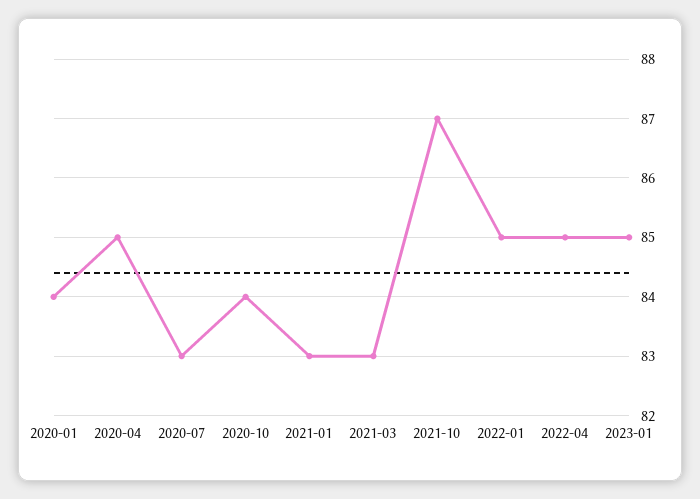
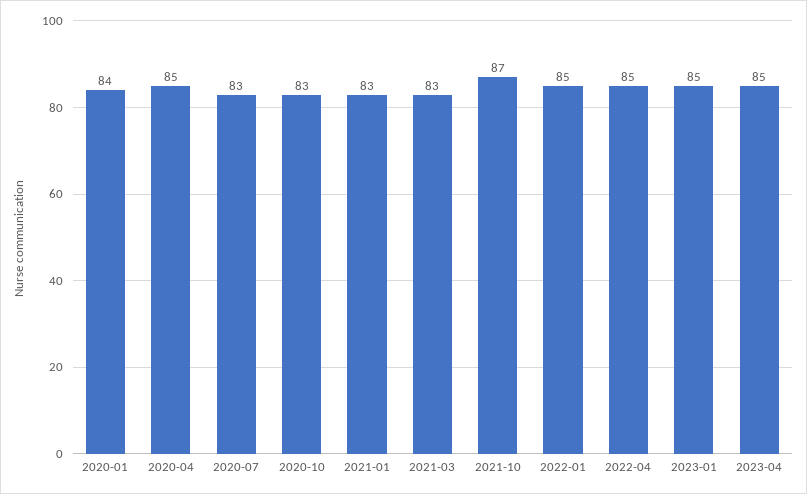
2020-10: 84 -> 83
2023-04: none -> 85

